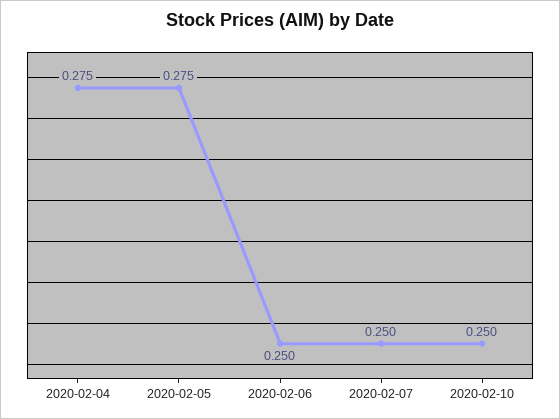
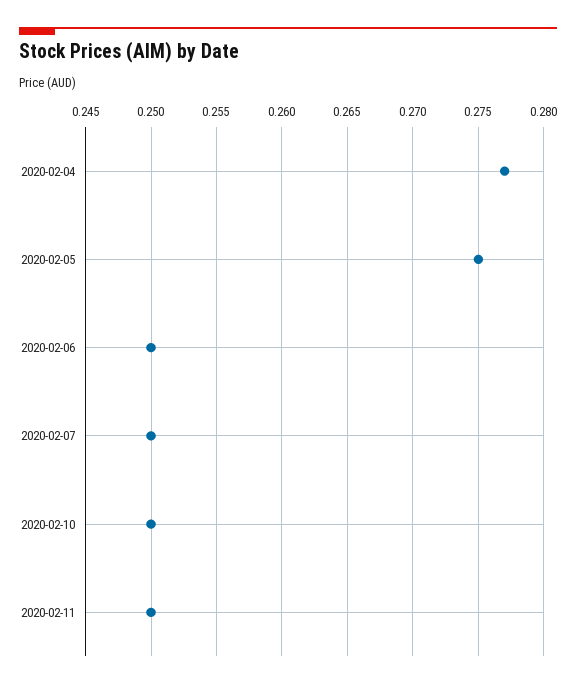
2020-02-04: 0.275 -> 0.277
2020-02-11: none -> 0.25

